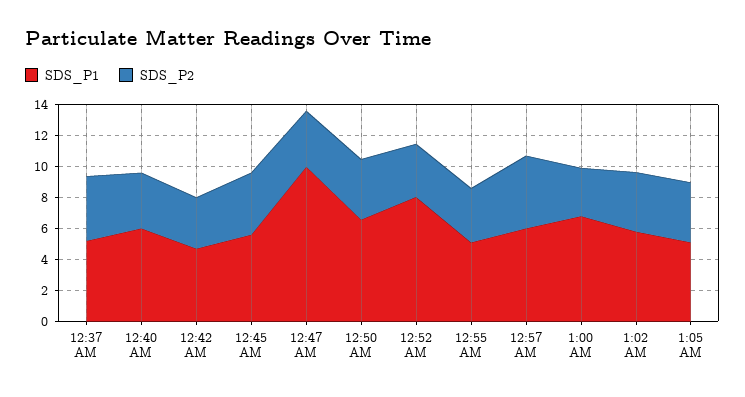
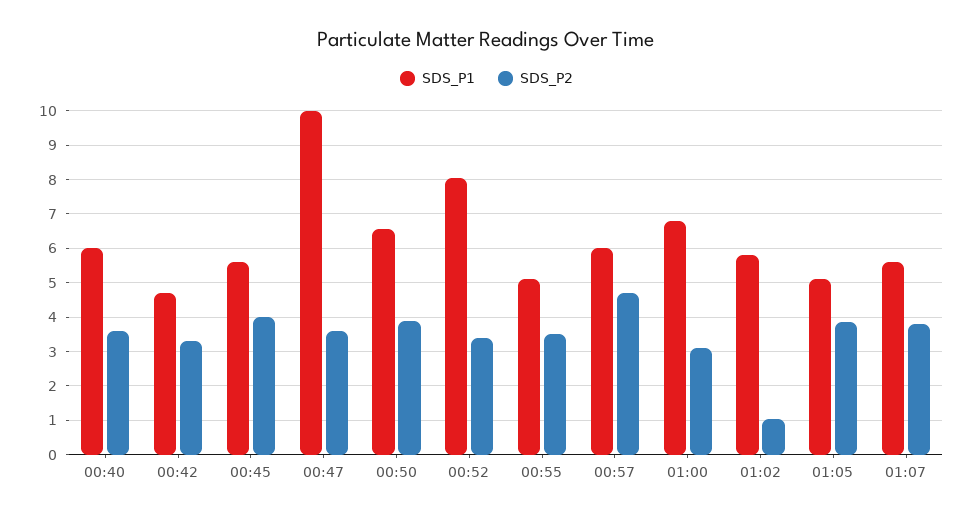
SDS_P1, 12:37 AM: 5 -> none
SDS_P2, 12:37 AM: 4 -> none
SDS_P2, 1:02 AM: 4 -> 1
SDS_P1, 01:07: none -> 5.6
SDS_P2, 01:07: none -> 3.8

